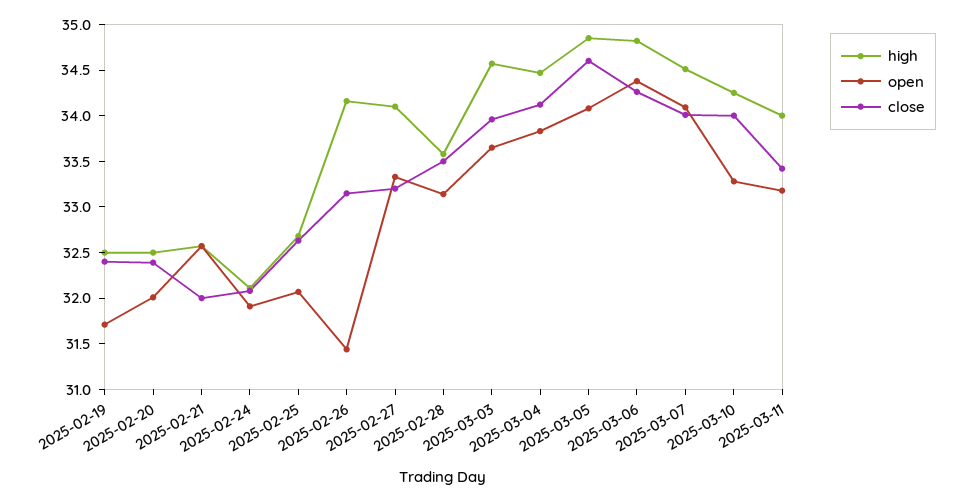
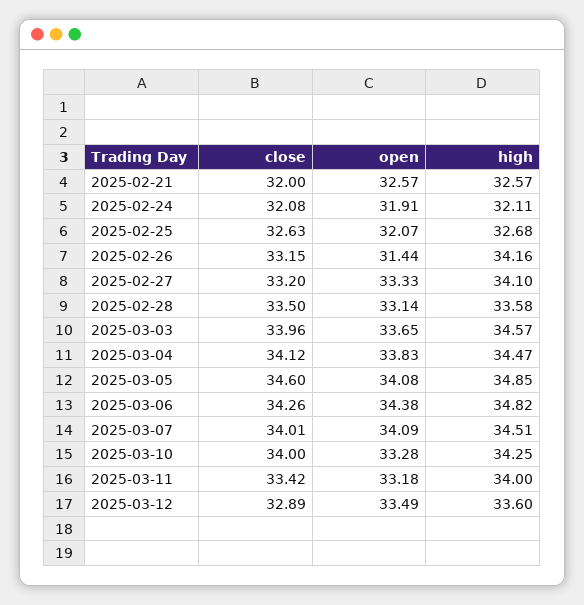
high, 2025-02-19: 32.5 -> none
open, 2025-02-19: 31.7 -> none
close, 2025-02-19: 32.4 -> none
high, 2025-02-20: 32.5 -> none
open, 2025-02-20: 32 -> none
close, 2025-02-20: 32.4 -> none
close, 2025-03-12: none -> 32.89
open, 2025-03-12: none -> 33.49
high, 2025-03-12: none -> 33.6

